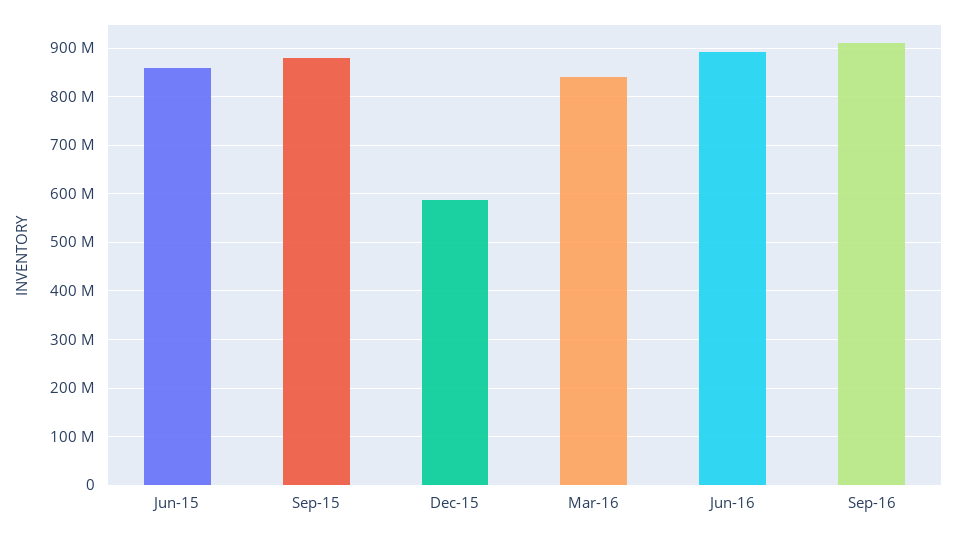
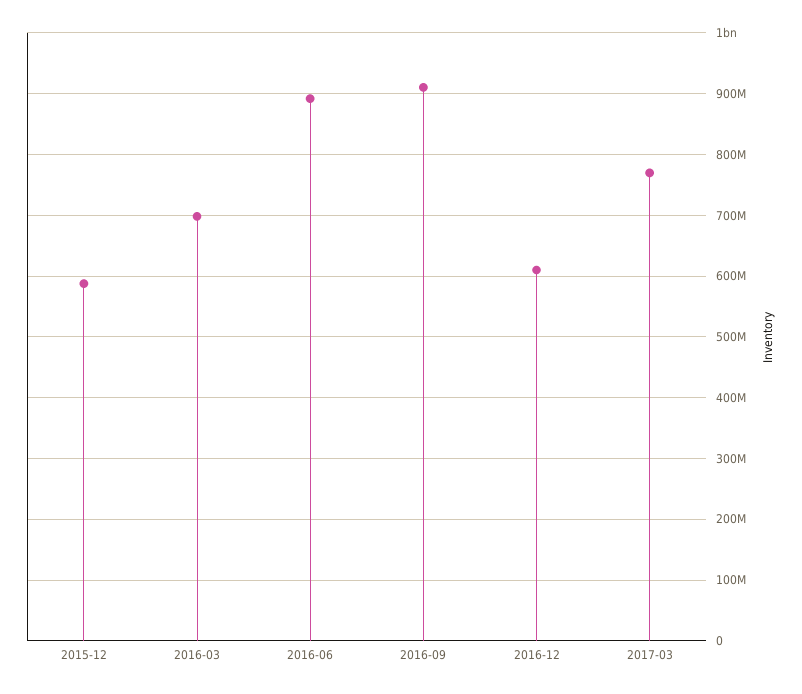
Jun-15: 860000000 -> none
Sep-15: 880000000 -> none
Mar-16: 840000000 -> 700000000
2016-12: none -> 610000000
2017-03: none -> 770000000

